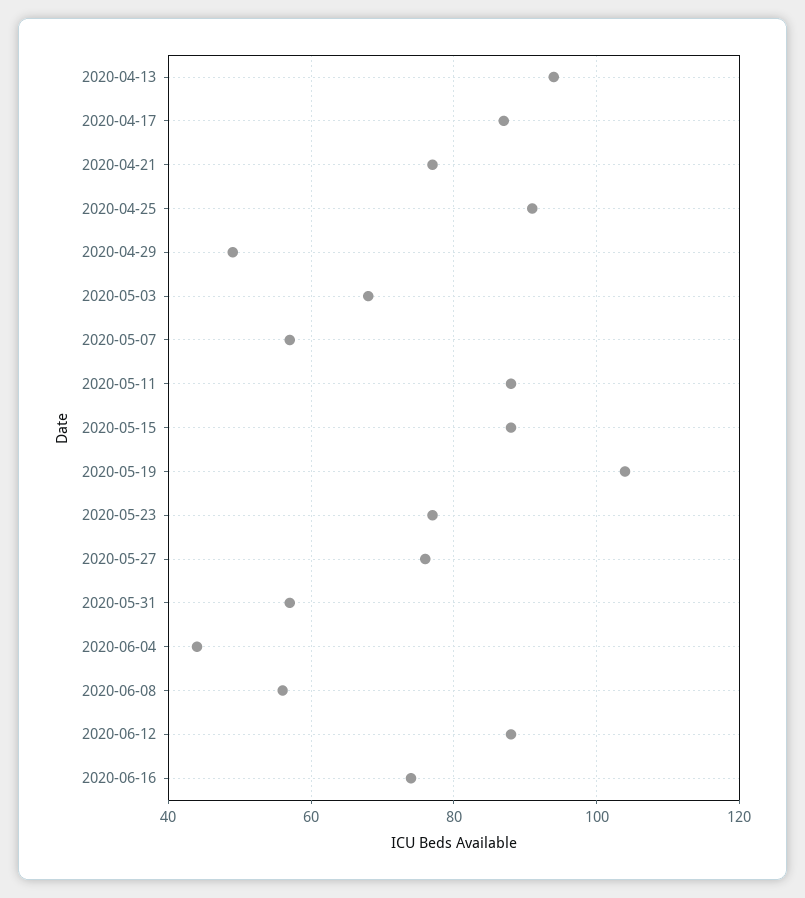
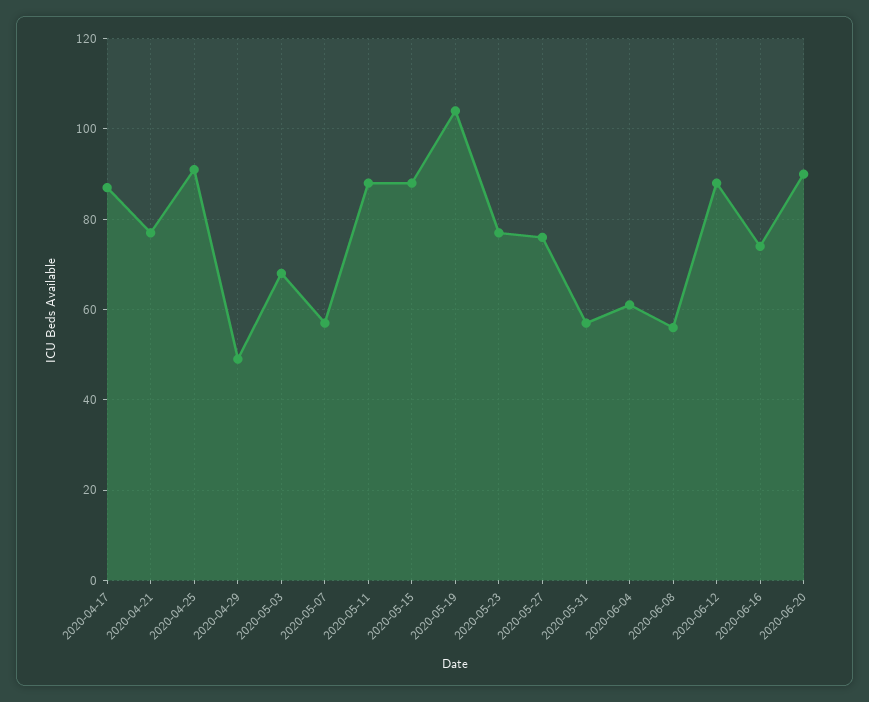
2020-04-13: 95 -> none
2020-06-04: 45 -> 60
2020-06-20: none -> 90

